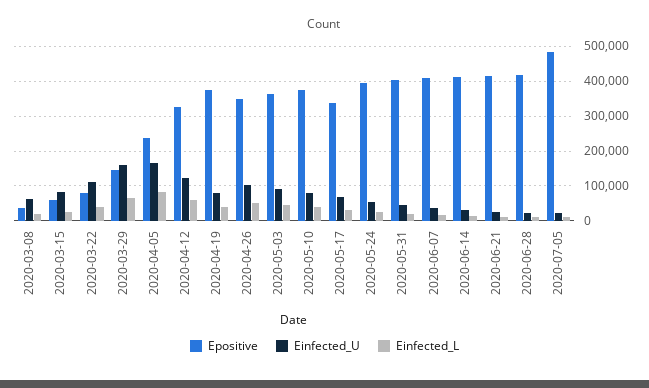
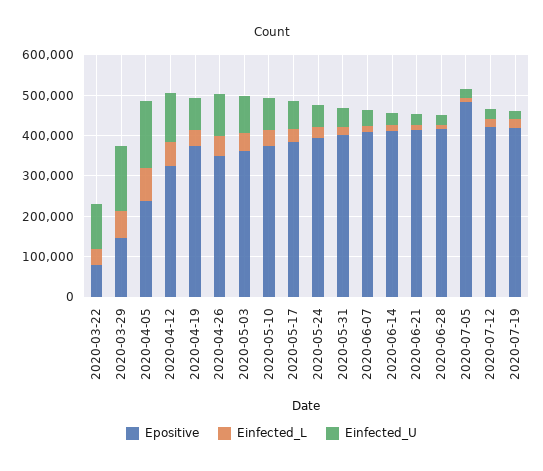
Epositive, 2020-03-08: 40000 -> none
Einfected_U, 2020-03-08: 60000 -> none
Einfected_L, 2020-03-08: 20000 -> none
Epositive, 2020-03-15: 60000 -> none
Einfected_U, 2020-03-15: 80000 -> none
Einfected_L, 2020-03-15: 20000 -> none
Epositive, 2020-05-17: 340000 -> 380000
Epositive, 2020-07-12: none -> 420000
Einfected_L, 2020-07-12: none -> 20000
Einfected_U, 2020-07-12: none -> 20000
Epositive, 2020-07-19: none -> 420000
Einfected_L, 2020-07-19: none -> 20000
Einfected_U, 2020-07-19: none -> 20000

